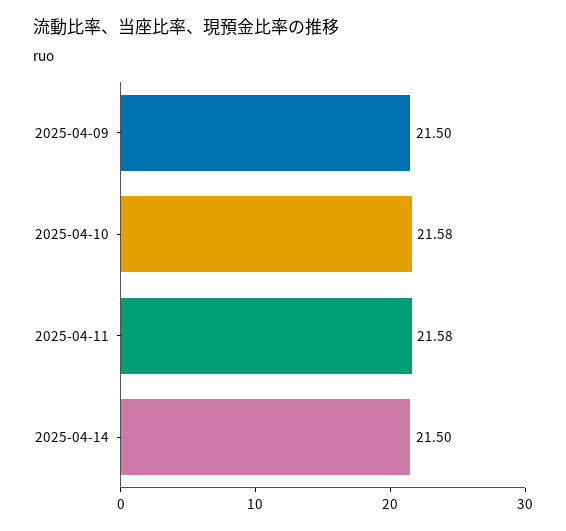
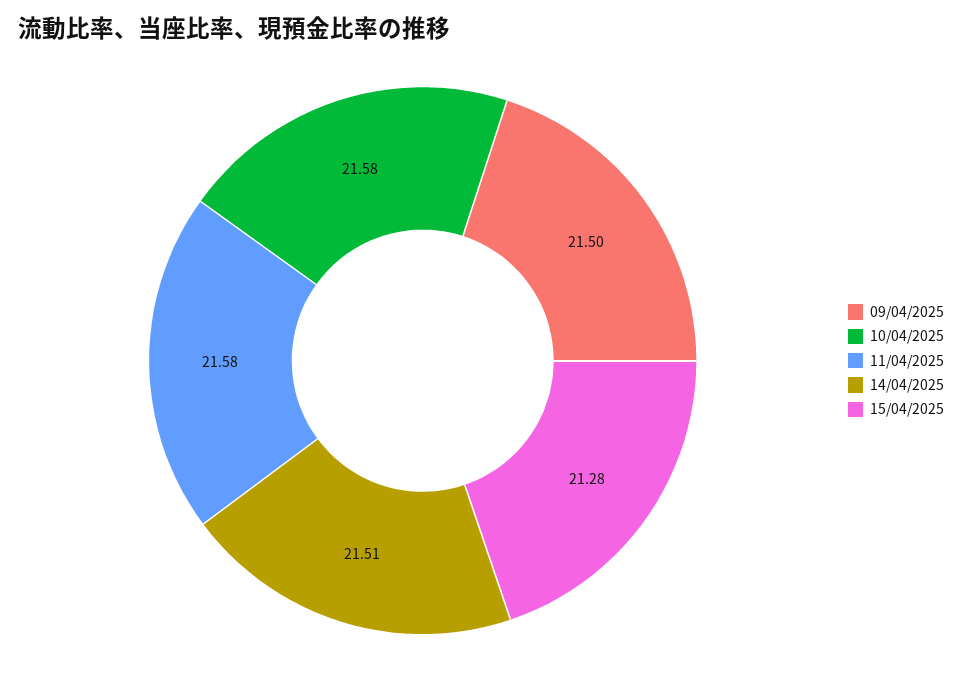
2025-04-14: 21.5 -> 21.51
15/04/2025: none -> 21.28

